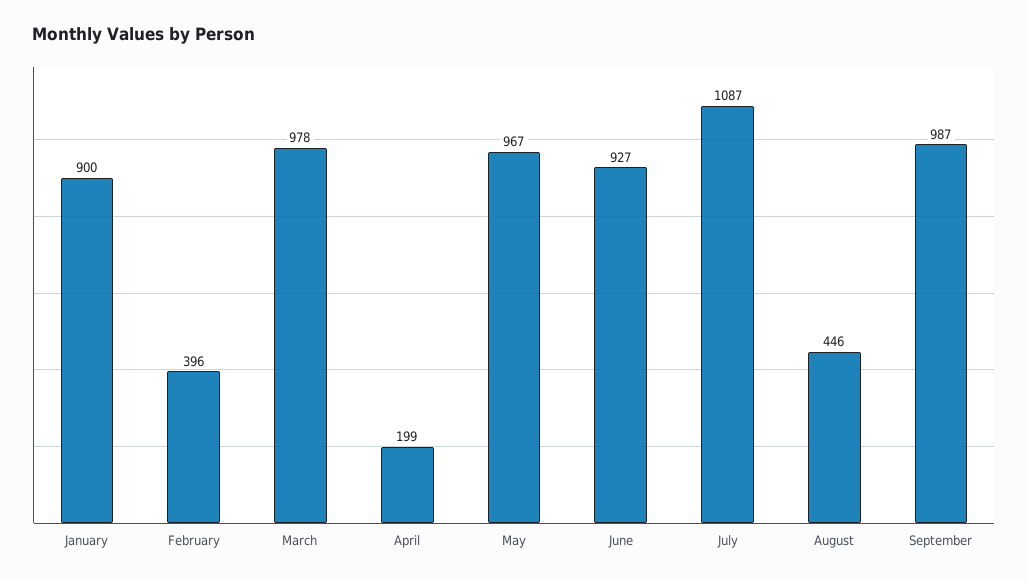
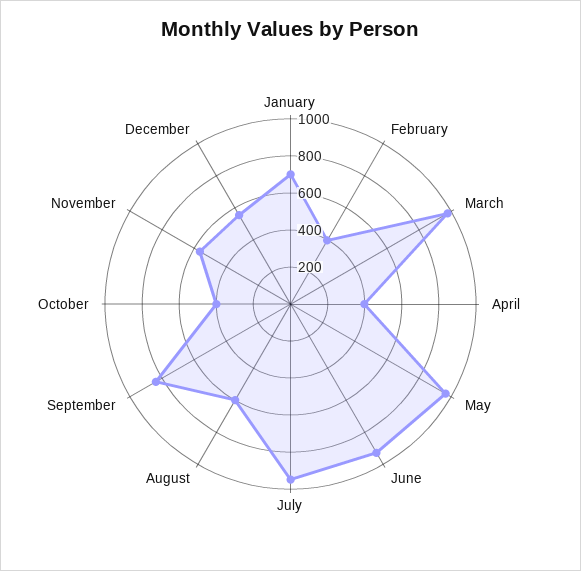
January: 900 -> 700
April: 199 -> 400
July: 1087 -> 950
August: 446 -> 600
September: 987 -> 850
October: none -> 400
November: none -> 550
December: none -> 550

